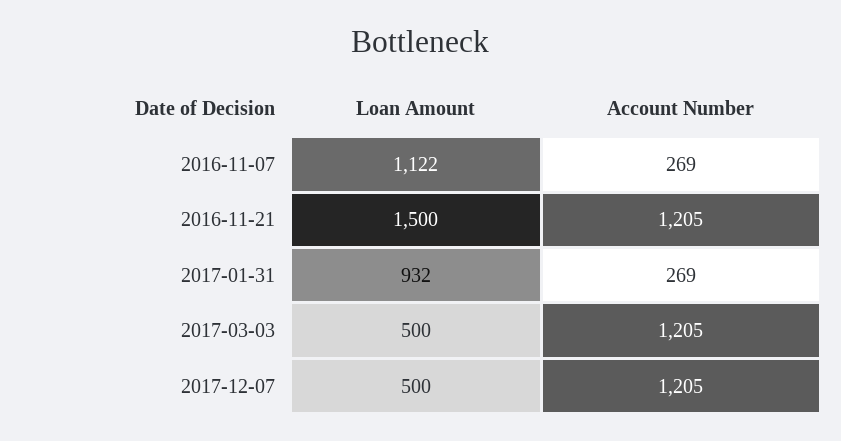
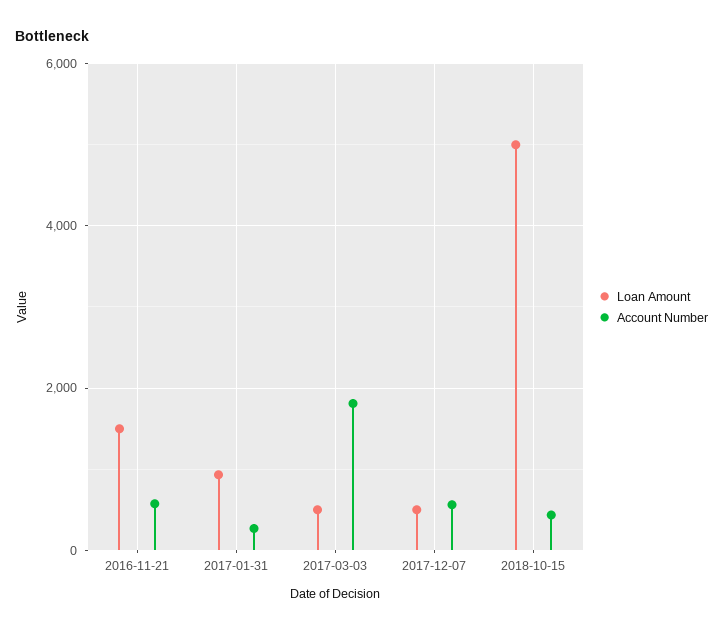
Loan Amount, 2016-11-07: 1122 -> none
Account Number, 2016-11-07: 269 -> none
Account Number, 2016-11-21: 1205 -> 600
Account Number, 2017-03-03: 1205 -> 1800
Account Number, 2017-12-07: 1205 -> 600
Loan Amount, 2018-10-15: none -> 5000
Account Number, 2018-10-15: none -> 400

